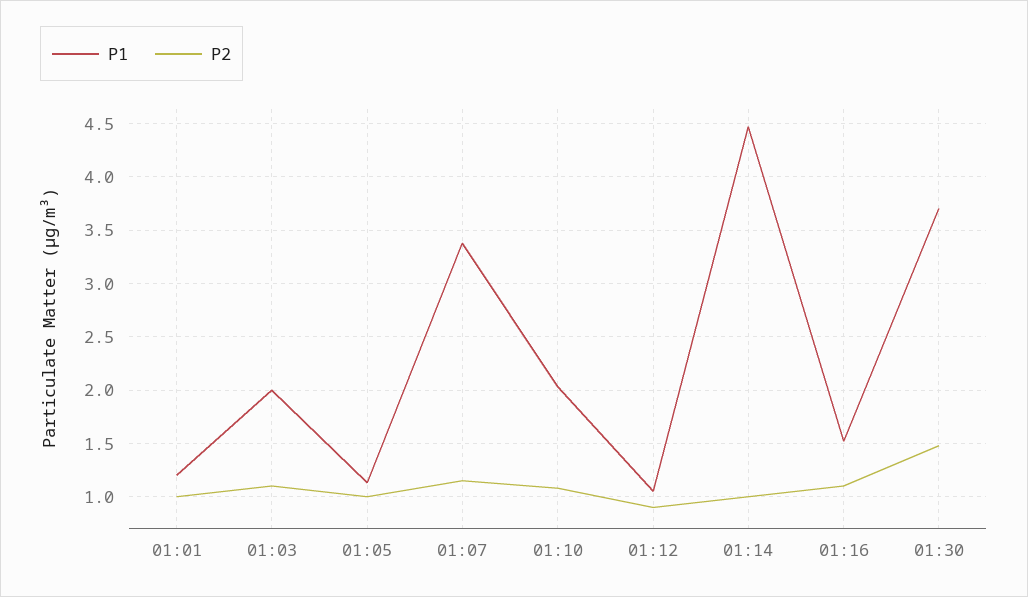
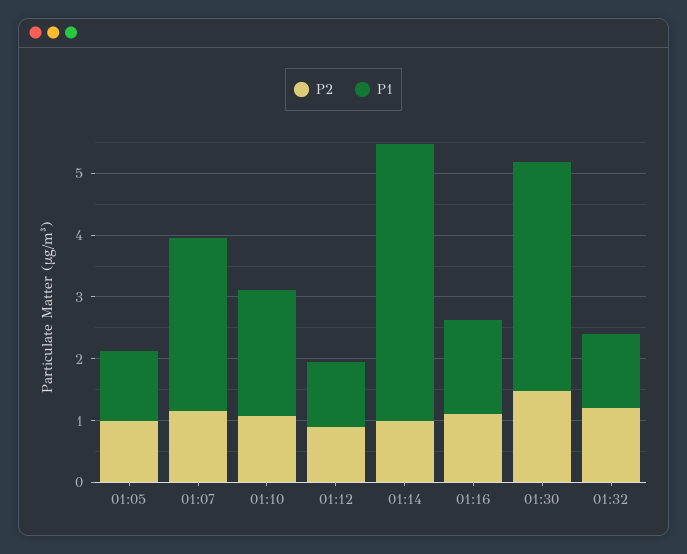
P1, 01:01: 1.2 -> none
P2, 01:01: 1 -> none
P1, 01:03: 2 -> none
P2, 01:03: 1.1 -> none
P1, 01:07: 3.4 -> 2.8
P2, 01:32: none -> 1.2
P1, 01:32: none -> 1.2

